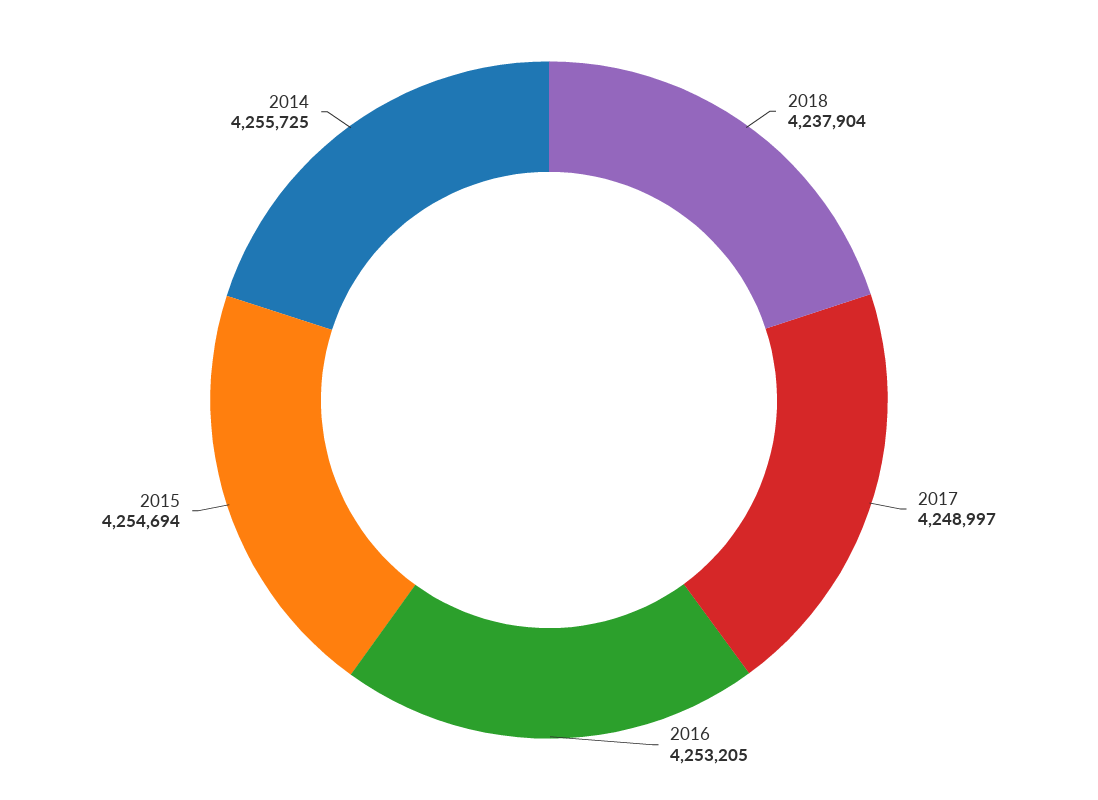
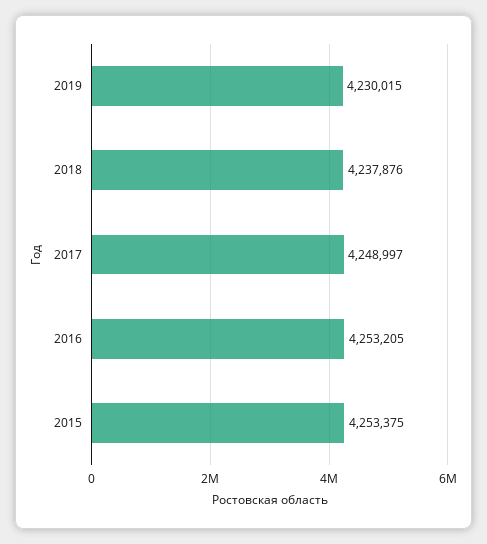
2018: 4237904 -> 4237876
2015: 4254694 -> 4253375
2014: 4255725 -> none
2019: none -> 4230015

